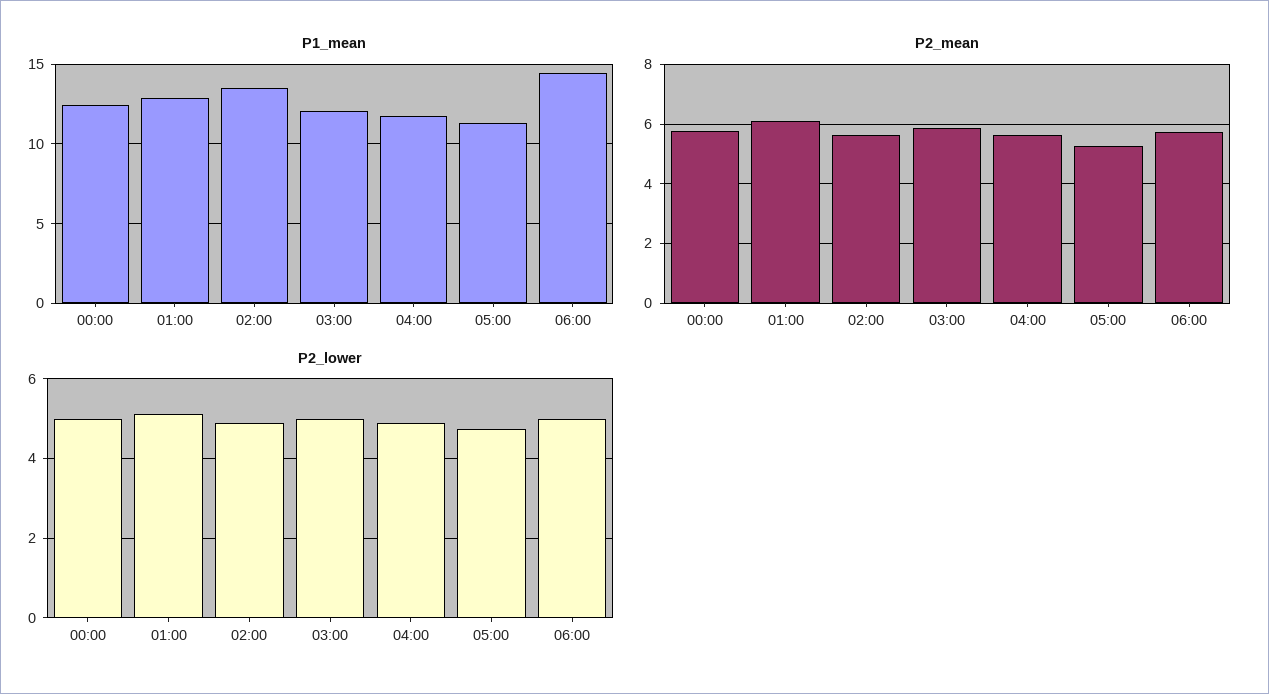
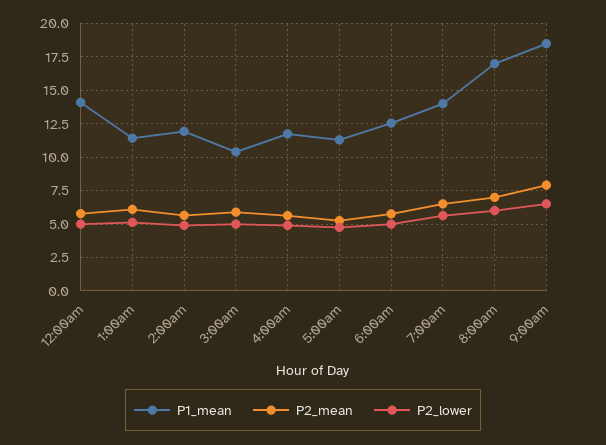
P1_mean, 00:00: 12.5 -> 14
P1_mean, 01:00: 13 -> 11.5
P1_mean, 02:00: 13.5 -> 12
P1_mean, 03:00: 12 -> 10.5
P1_mean, 06:00: 14.5 -> 12.5
P1_mean, 7:00am: none -> 14
P2_mean, 7:00am: none -> 6.5
P2_lower, 7:00am: none -> 5.5
P1_mean, 8:00am: none -> 17
P2_mean, 8:00am: none -> 7
P2_lower, 8:00am: none -> 6
P1_mean, 9:00am: none -> 18.5
P2_mean, 9:00am: none -> 8
P2_lower, 9:00am: none -> 6.5

